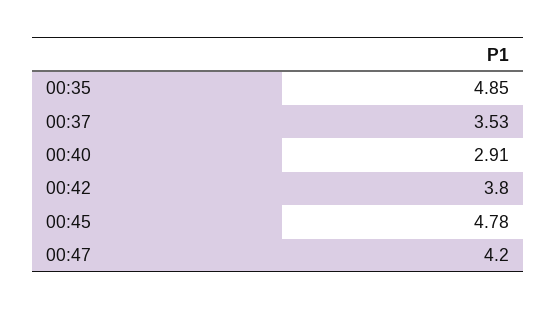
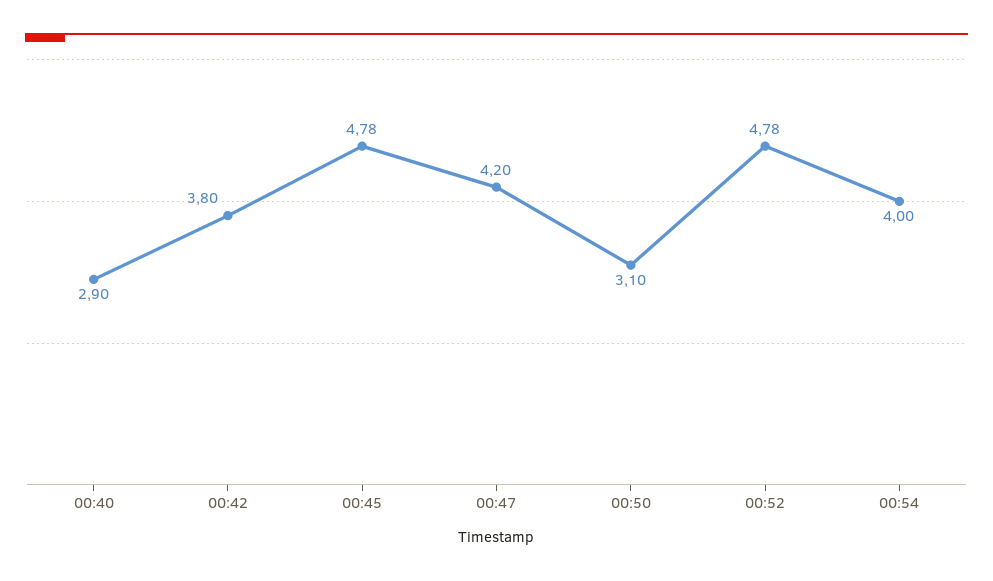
00:35: 4.85 -> none
00:37: 3.53 -> none
00:40: 2.91 -> 2.9
00:50: none -> 3.1
00:52: none -> 4.78
00:54: none -> 4

